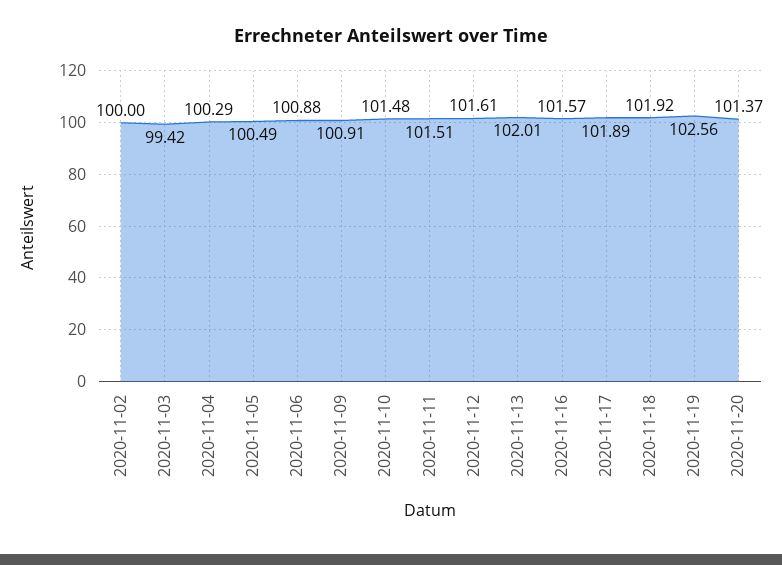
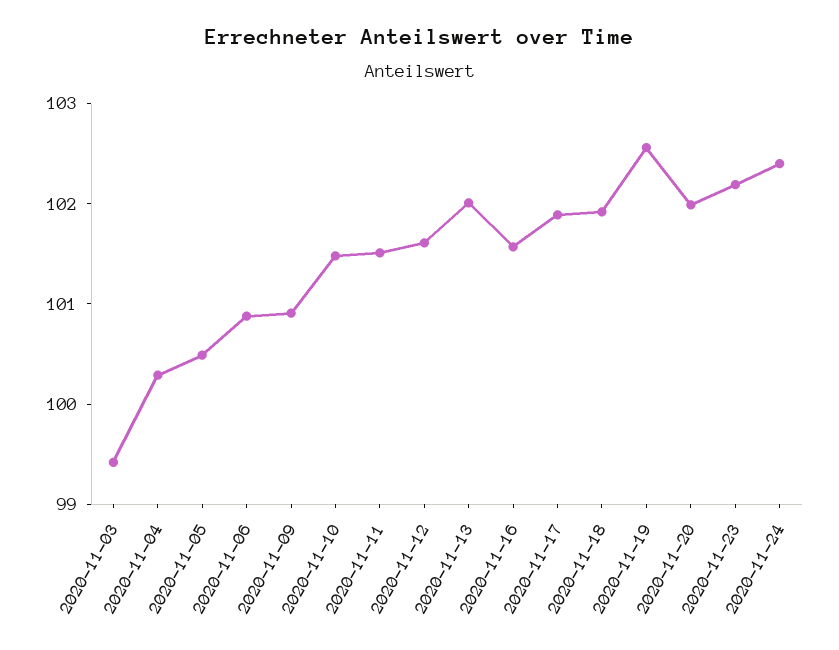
2020-11-02: 100 -> none
2020-11-20: 101.37 -> 102
2020-11-23: none -> 102.2
2020-11-24: none -> 102.4

